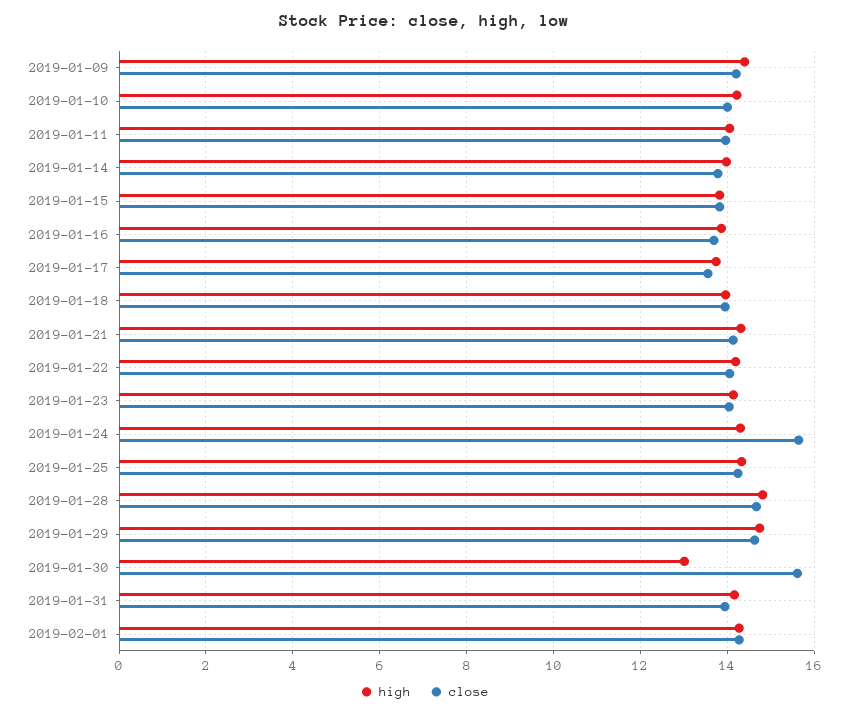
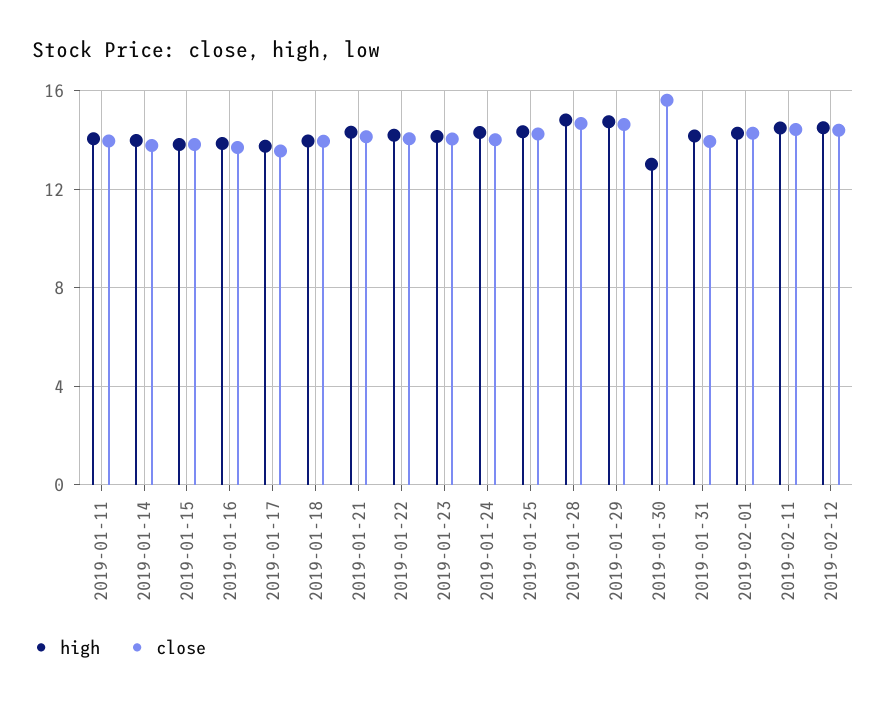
high, 2019-01-09: 14.4 -> none
close, 2019-01-09: 14.2 -> none
high, 2019-01-10: 14.2 -> none
close, 2019-01-10: 14 -> none
close, 2019-01-24: 15.6 -> 14
high, 2019-02-11: none -> 14.5
close, 2019-02-11: none -> 14.5
high, 2019-02-12: none -> 14.5
close, 2019-02-12: none -> 14.5

